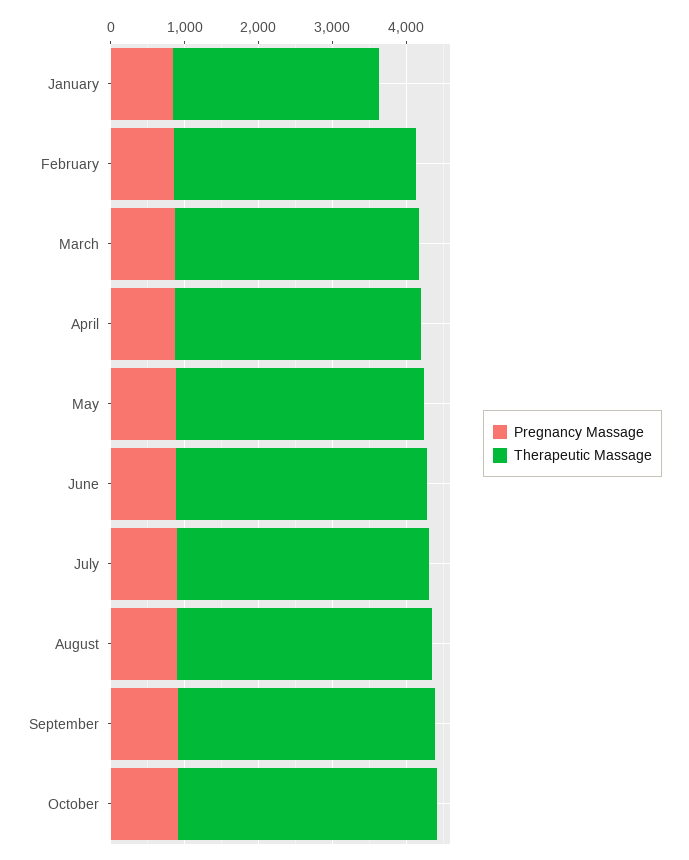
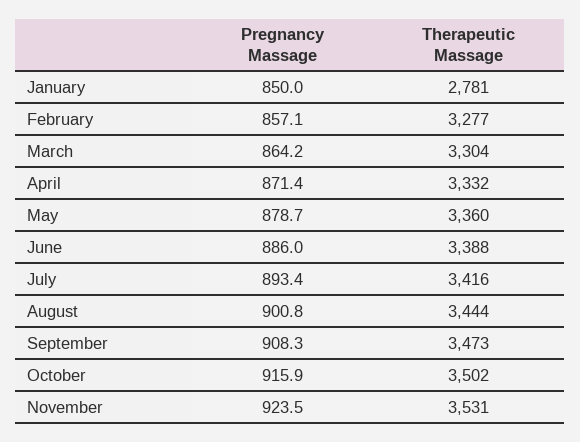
Pregnancy Massage, November: none -> 923.5
Therapeutic Massage, November: none -> 3531

